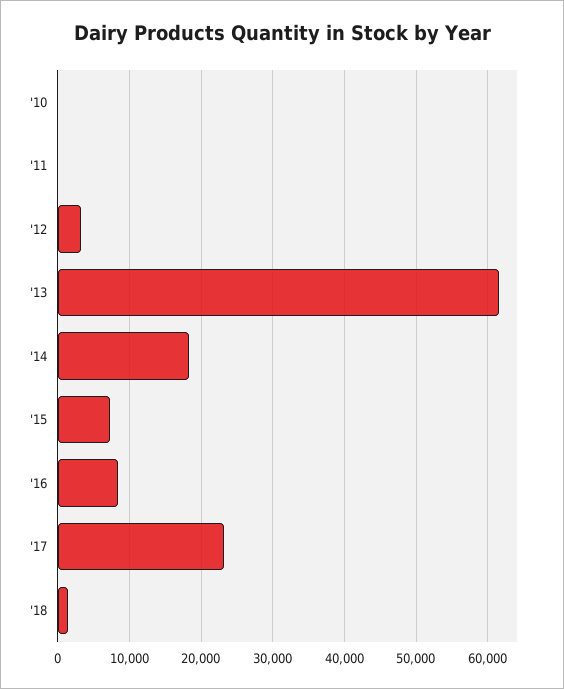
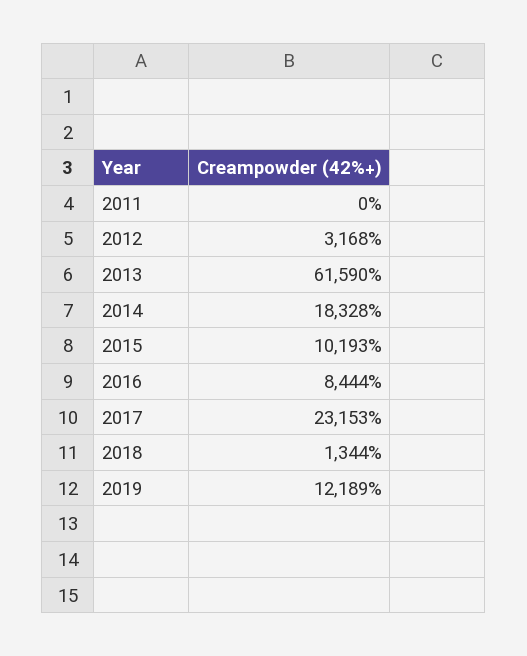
'10: 0 -> none
'15: 7000 -> 10193
2019: none -> 12189

